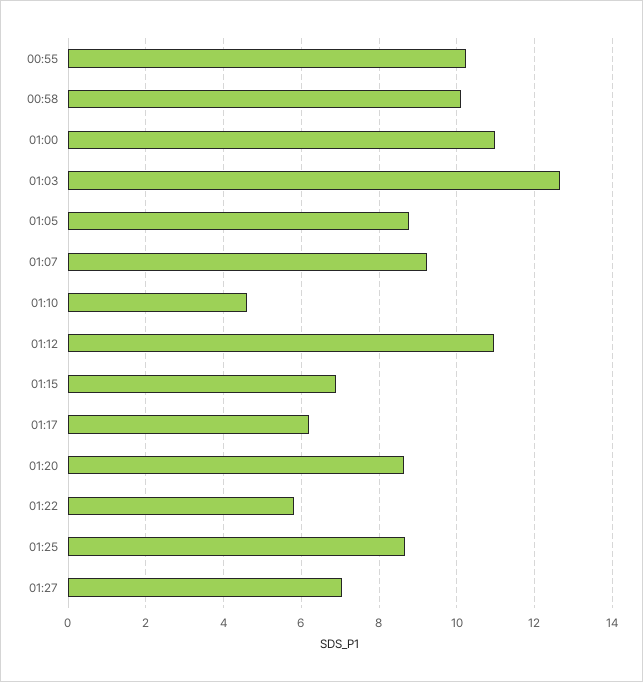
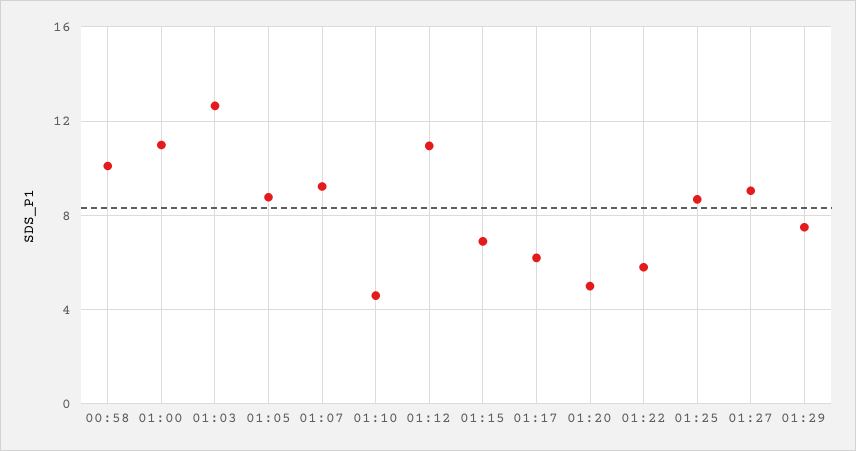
00:55: 10.2 -> none
01:20: 8.6 -> 5
01:27: 7 -> 9
01:29: none -> 7.5

